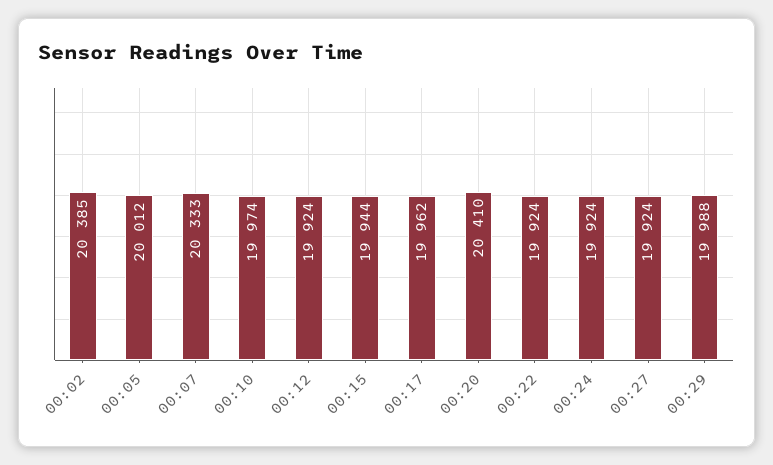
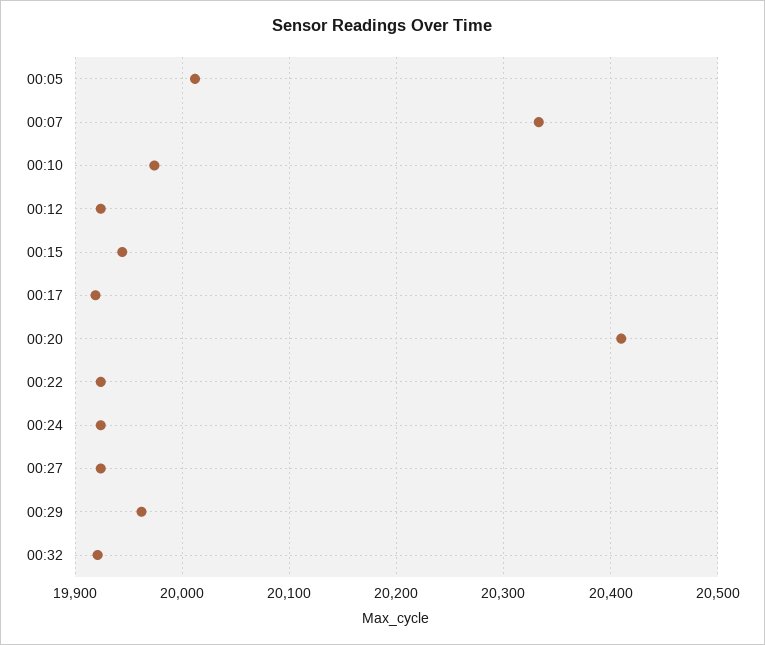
00:02: 20385 -> none
00:17: 19962 -> 19920
00:29: 19988 -> 19960
00:32: none -> 19920

